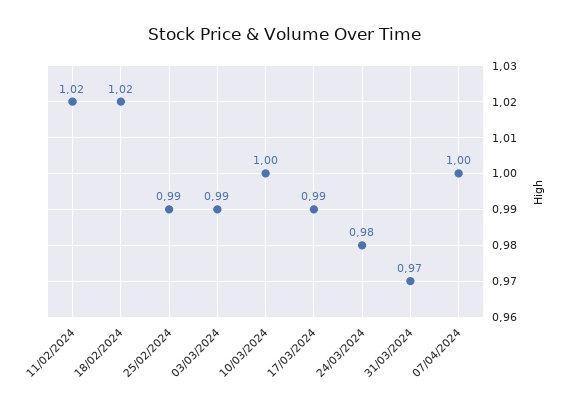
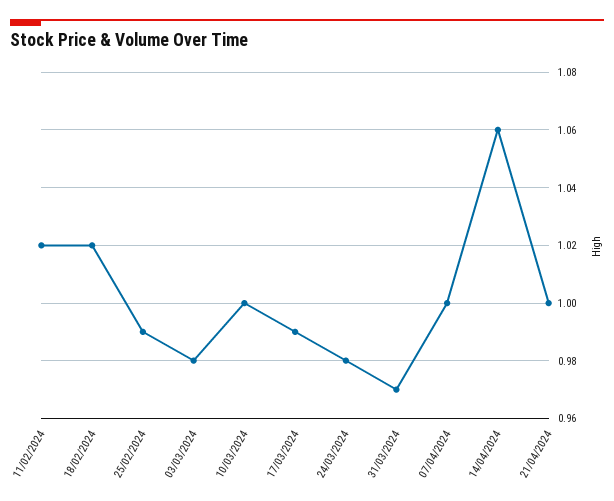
03/03/2024: 0.99 -> 0.98
14/04/2024: none -> 1.06
21/04/2024: none -> 1

